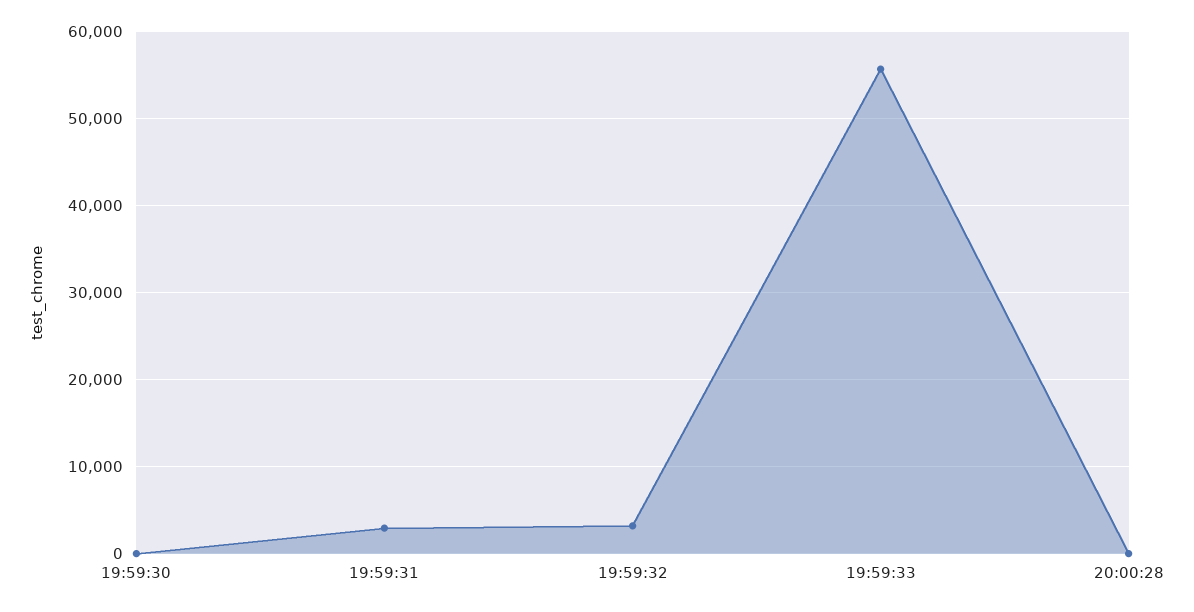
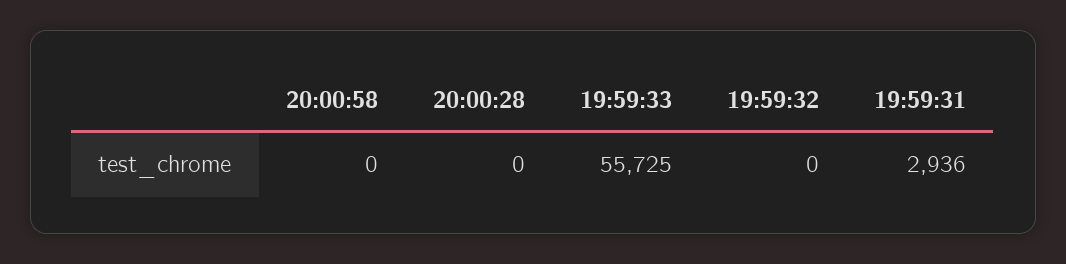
19:59:30: 0 -> none
19:59:32: 3000 -> 0
20:00:58: none -> 0

